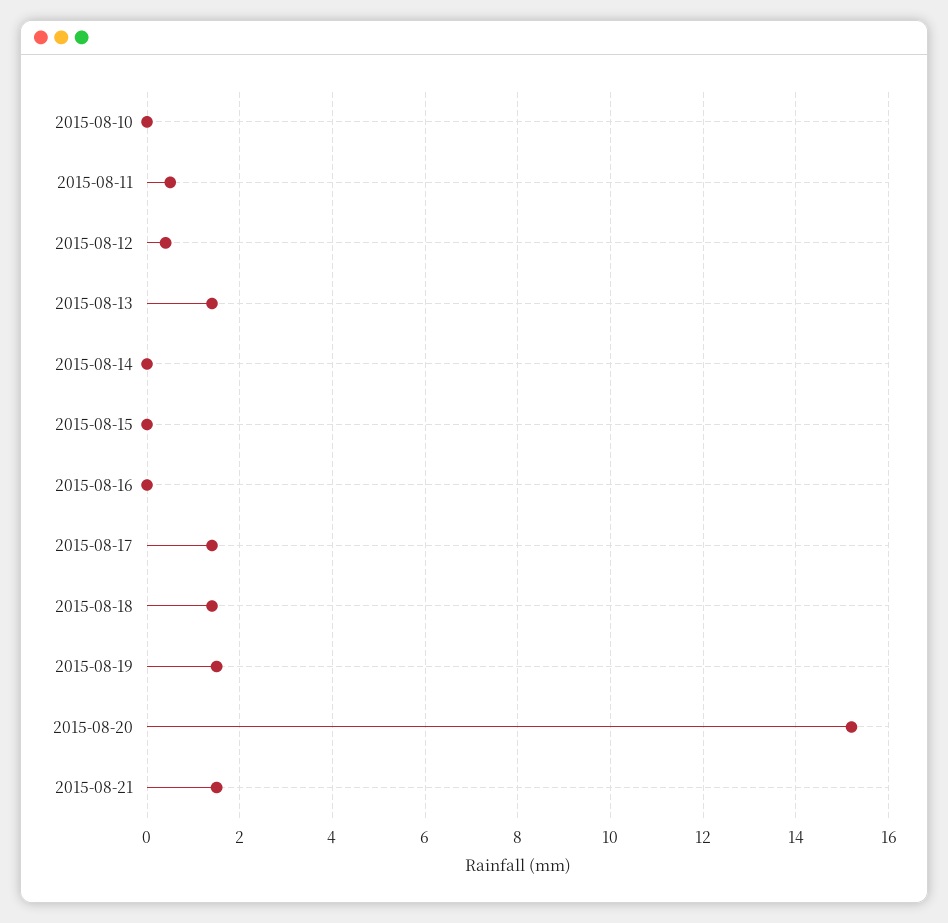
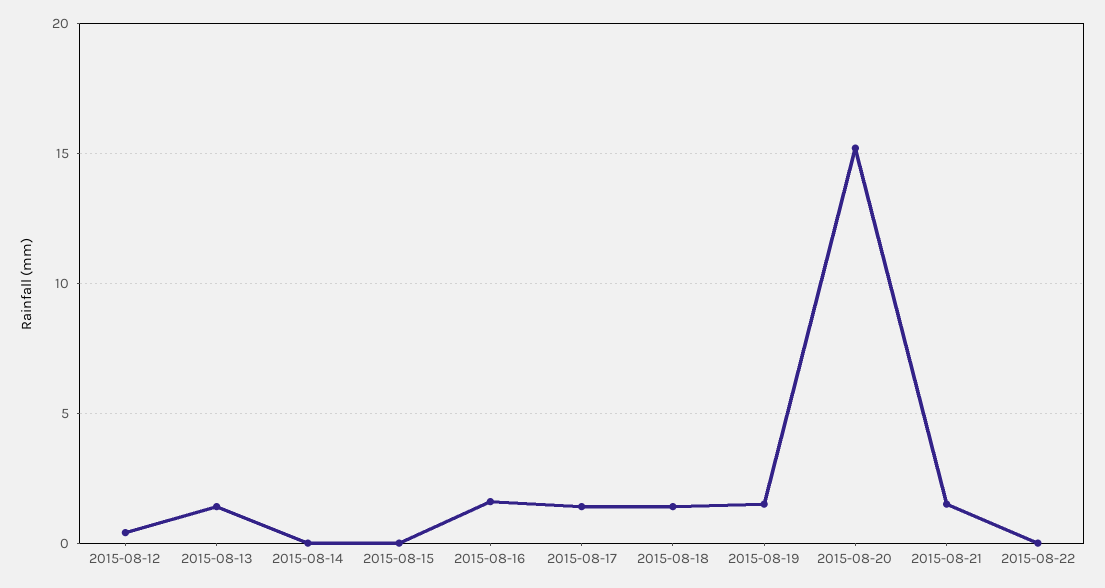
2015-08-10: 0 -> none
2015-08-11: 0.5 -> none
2015-08-16: 0 -> 1.5
2015-08-22: none -> 0

